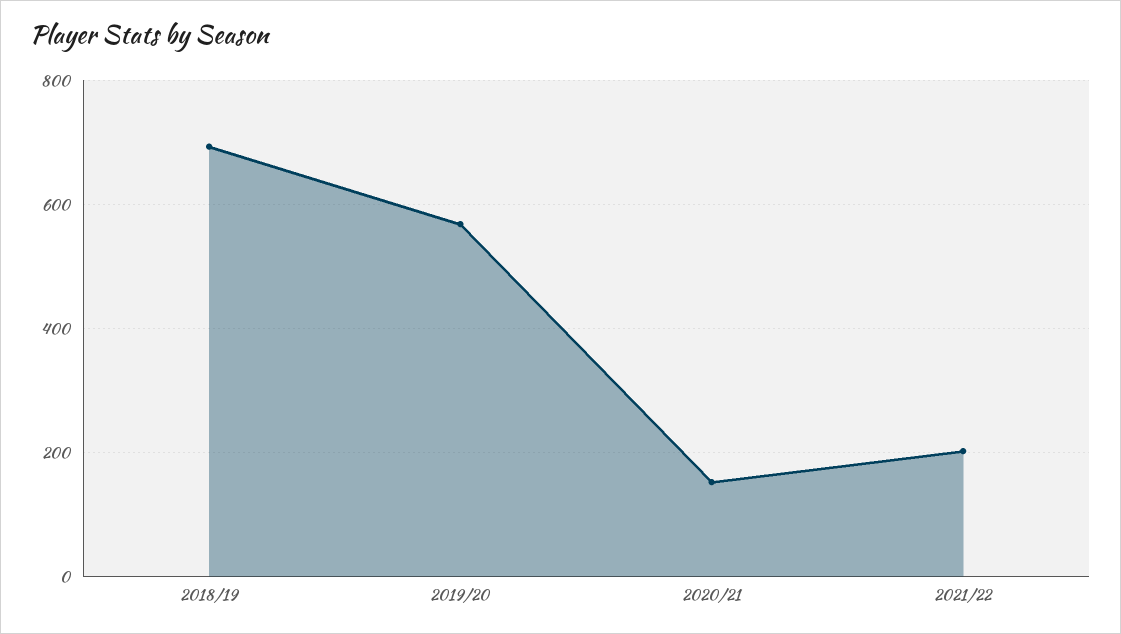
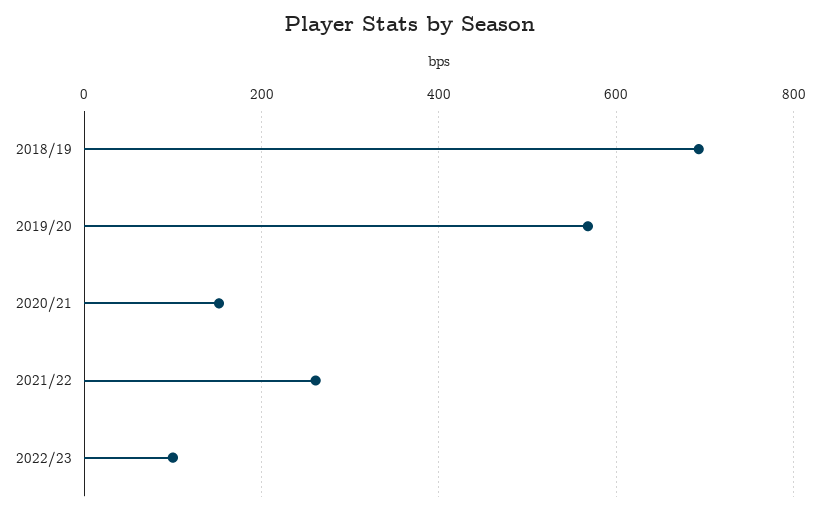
2021/22: 200 -> 260
2022/23: none -> 100

